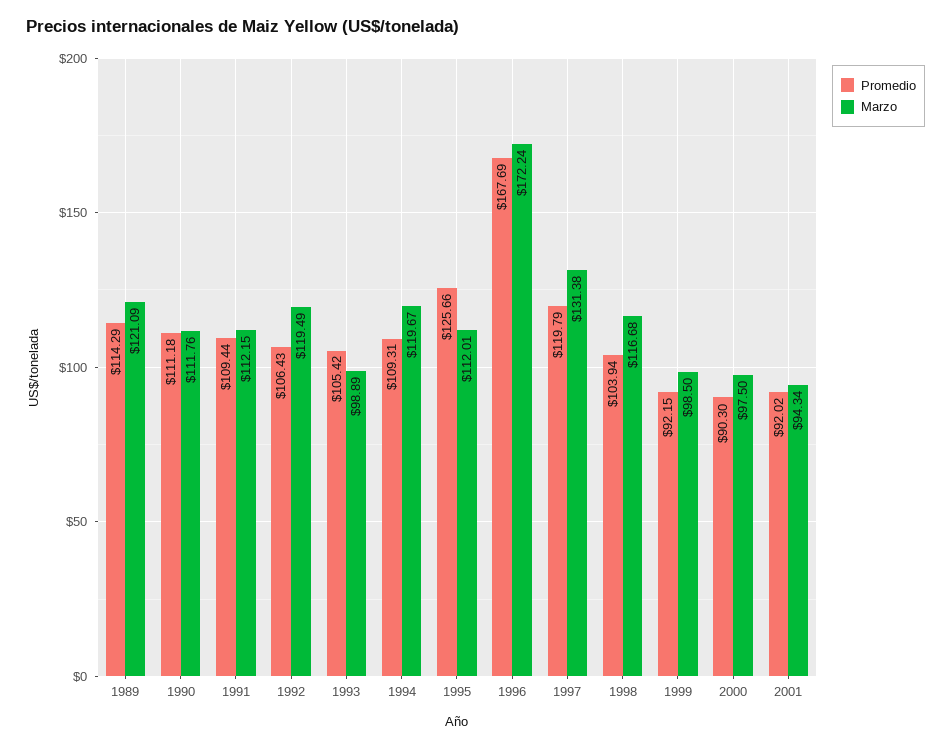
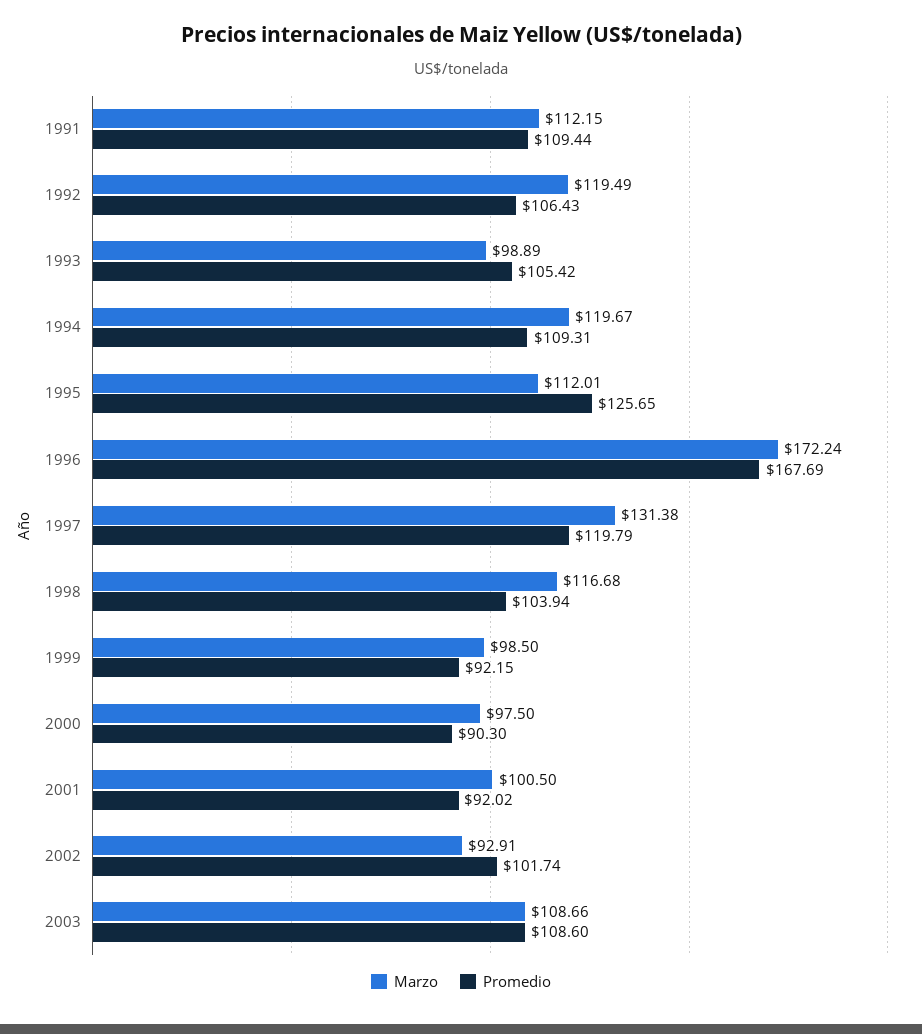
Promedio, 1989: 114.29 -> none
Marzo, 1989: 121.09 -> none
Promedio, 1990: 111.18 -> none
Marzo, 1990: 111.76 -> none
Promedio, 1995: 125.66 -> 125.65
Marzo, 2001: 94.34 -> 100.5
Marzo, 2002: none -> 92.91
Promedio, 2002: none -> 101.74
Marzo, 2003: none -> 108.66
Promedio, 2003: none -> 108.6

